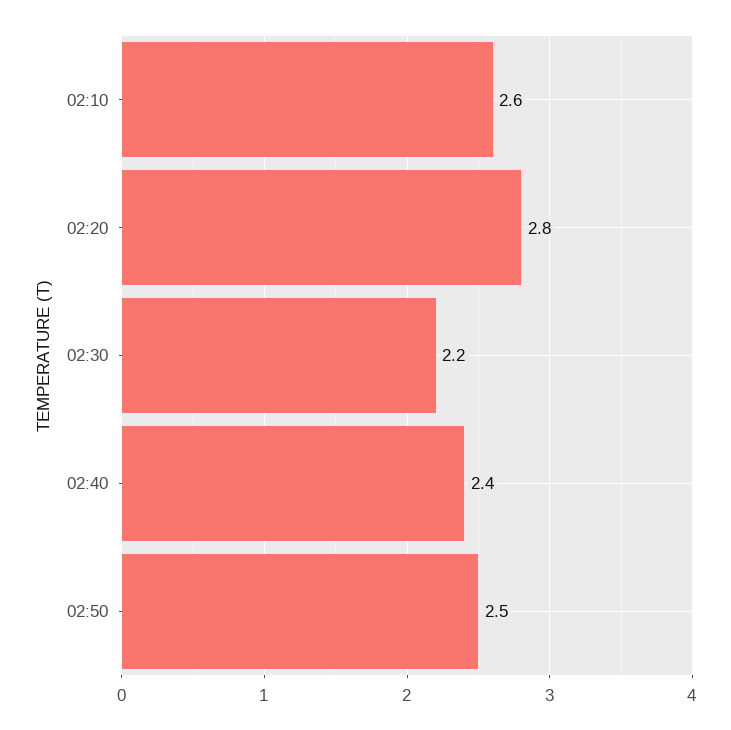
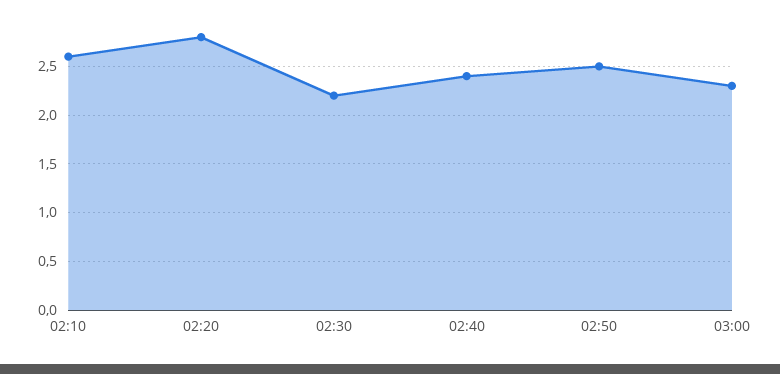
03:00: none -> 2.3

